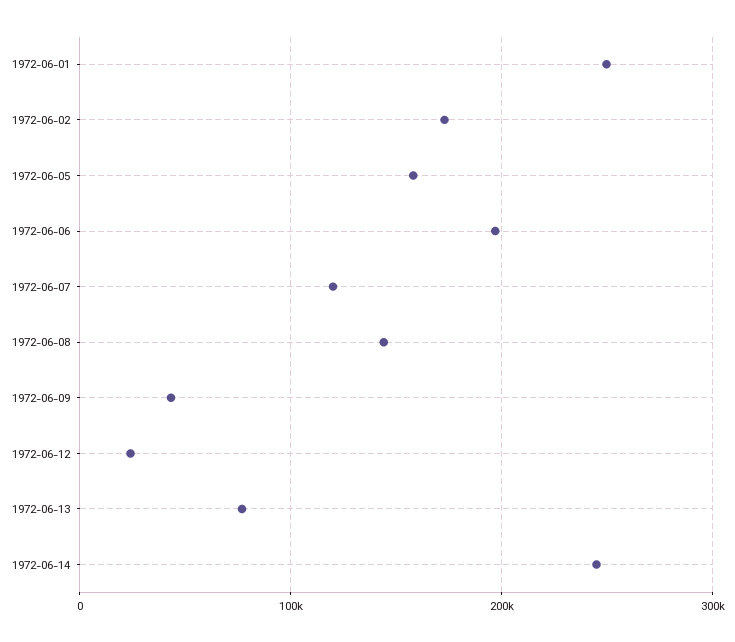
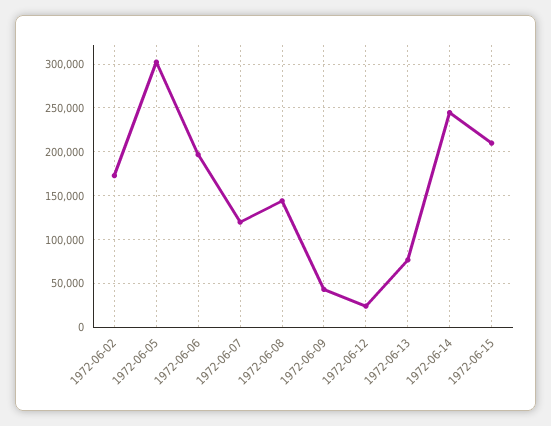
1972-06-01: 250000 -> none
1972-06-05: 160000 -> 300000
1972-06-15: none -> 210000

